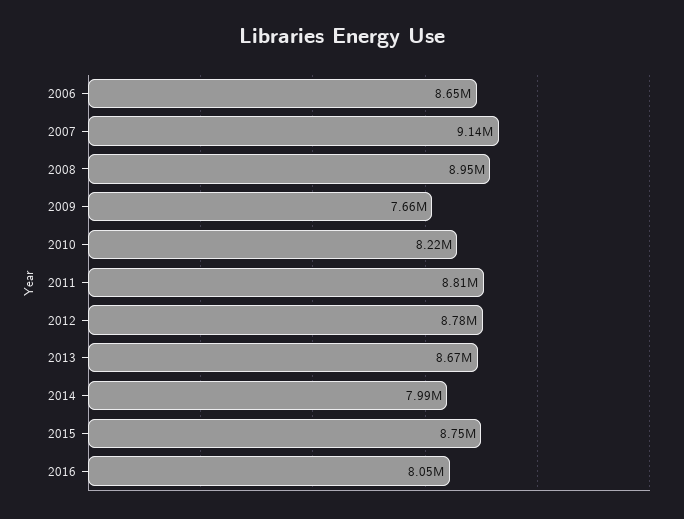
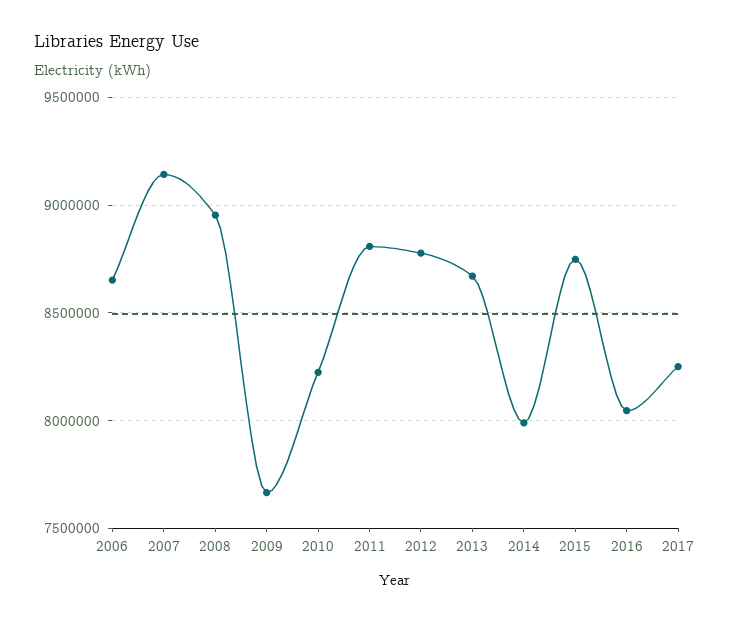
2017: none -> 8250000

